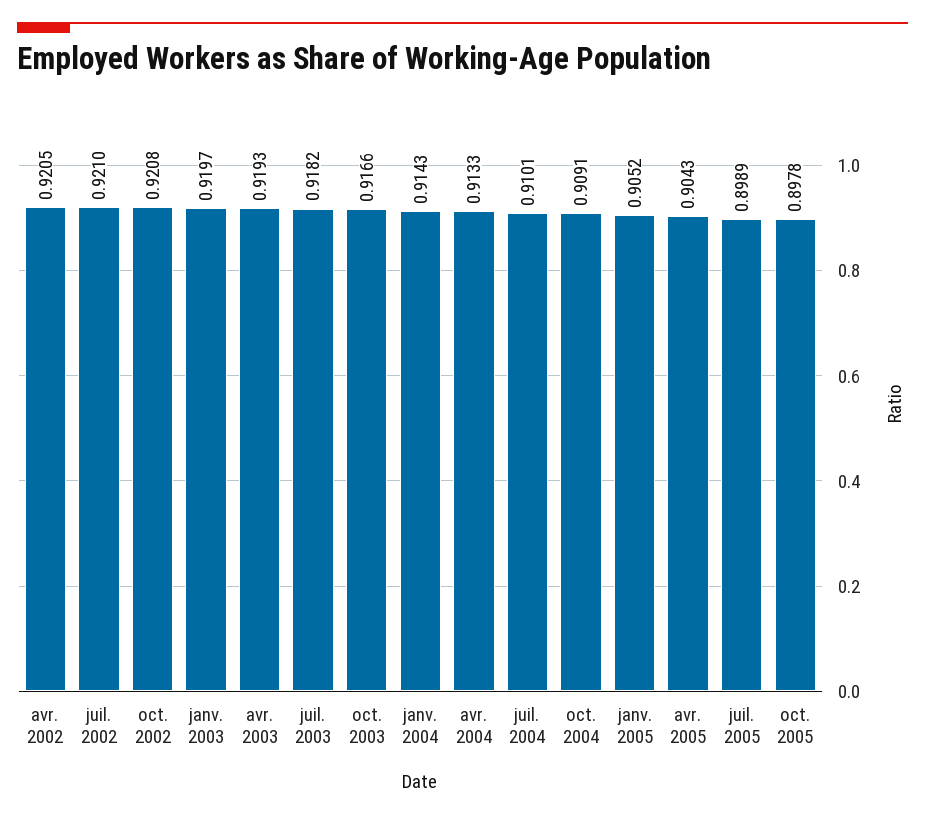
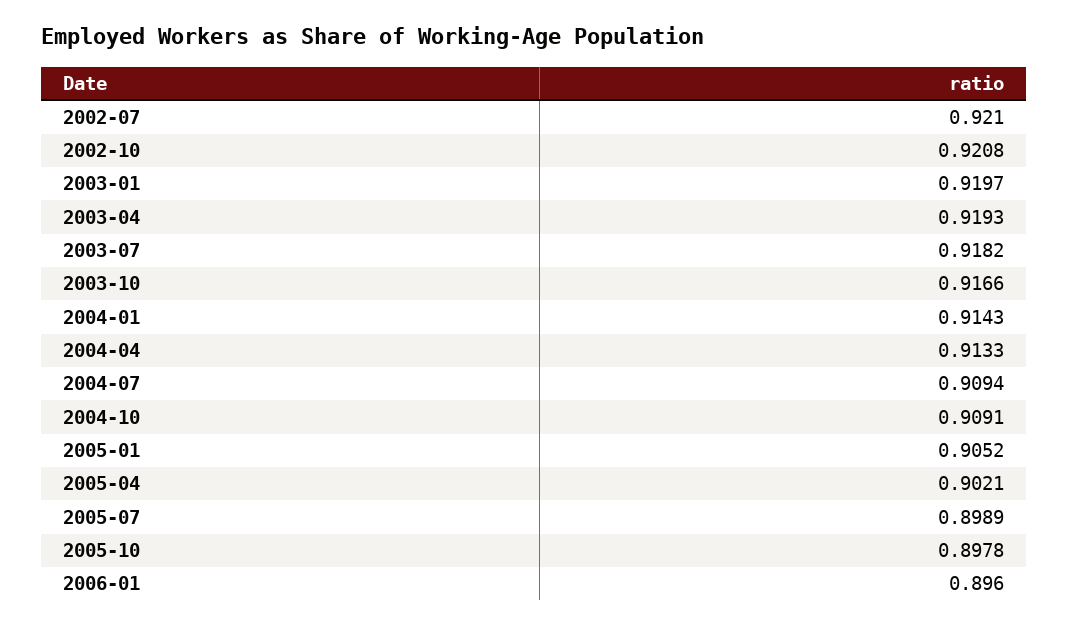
avr. 2002: 0.9205 -> none
juil. 2004: 0.9101 -> 0.9094
avr. 2005: 0.9043 -> 0.9021
2006-01: none -> 0.896

